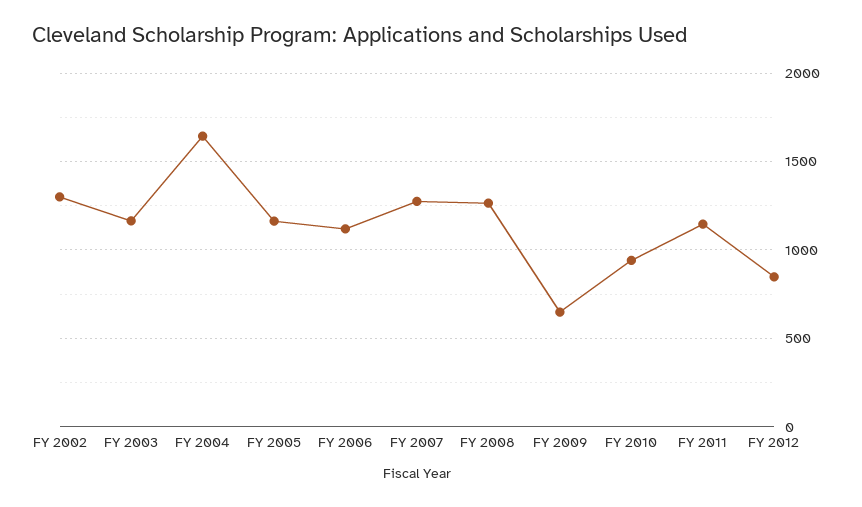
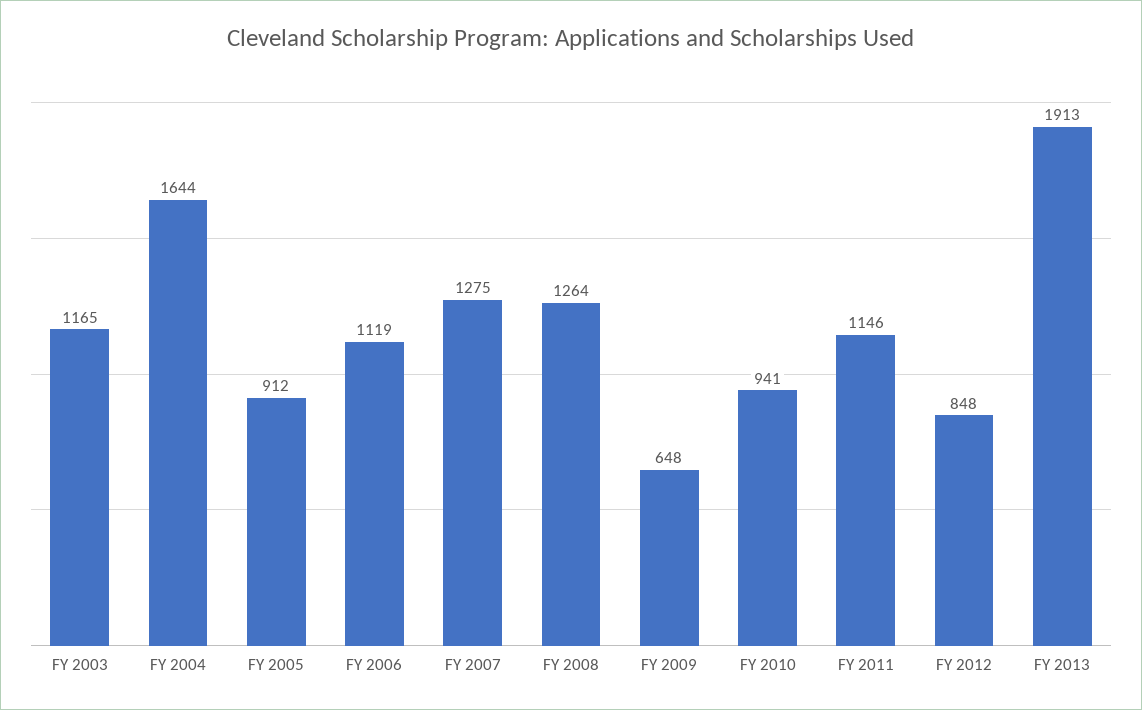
FY 2002: 1300 -> none
FY 2005: 1150 -> 912
FY 2013: none -> 1913

